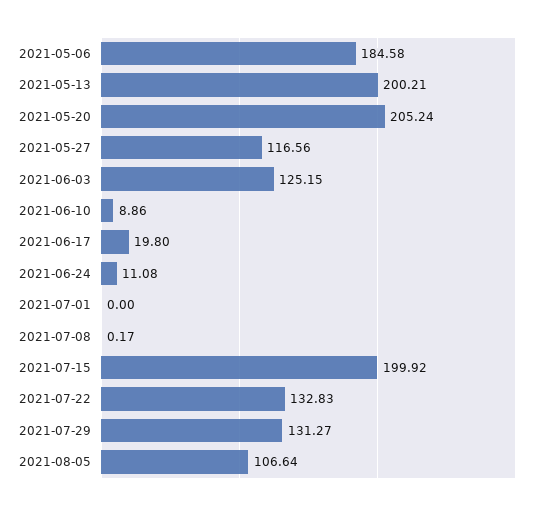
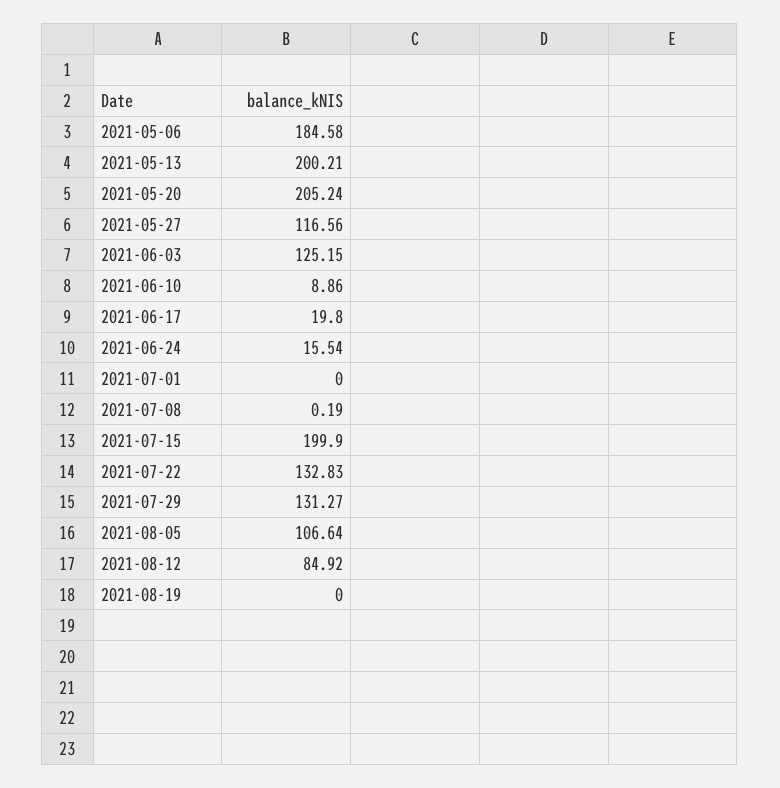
2021-06-24: 11.08 -> 15.54
2021-07-08: 0.17 -> 0.19
2021-07-15: 199.92 -> 199.9
2021-08-12: none -> 84.92
2021-08-19: none -> 0

